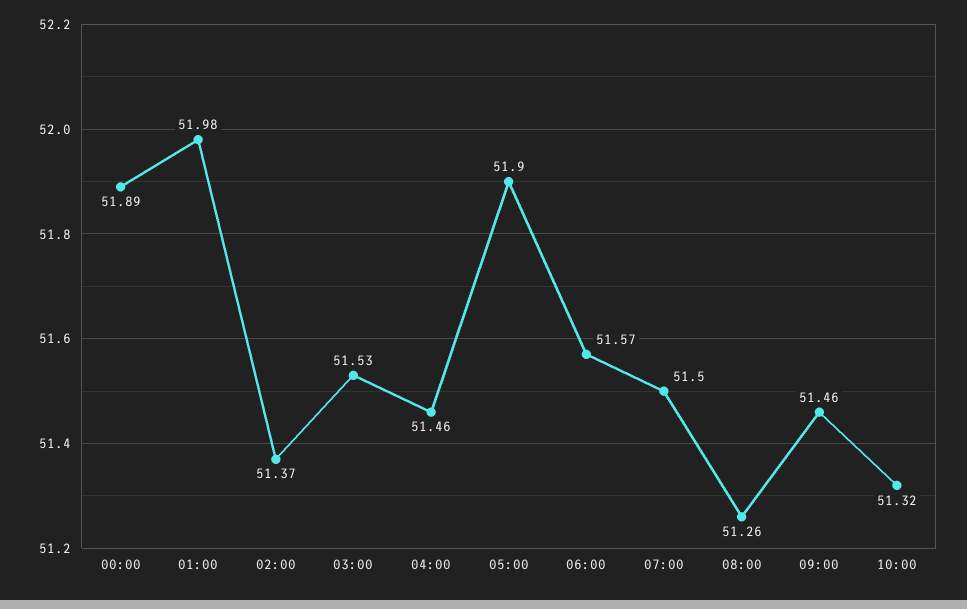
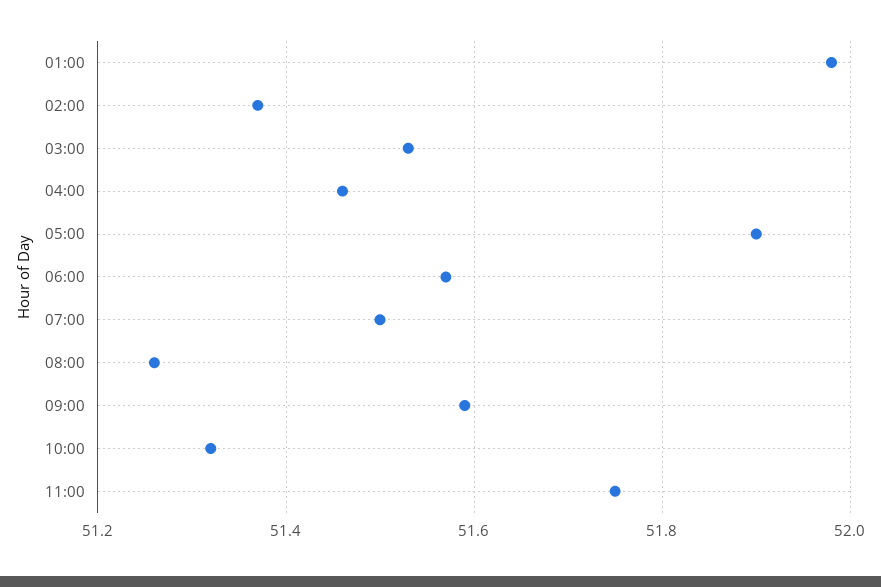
00:00: 51.89 -> none
09:00: 51.46 -> 51.6
11:00: none -> 51.75

